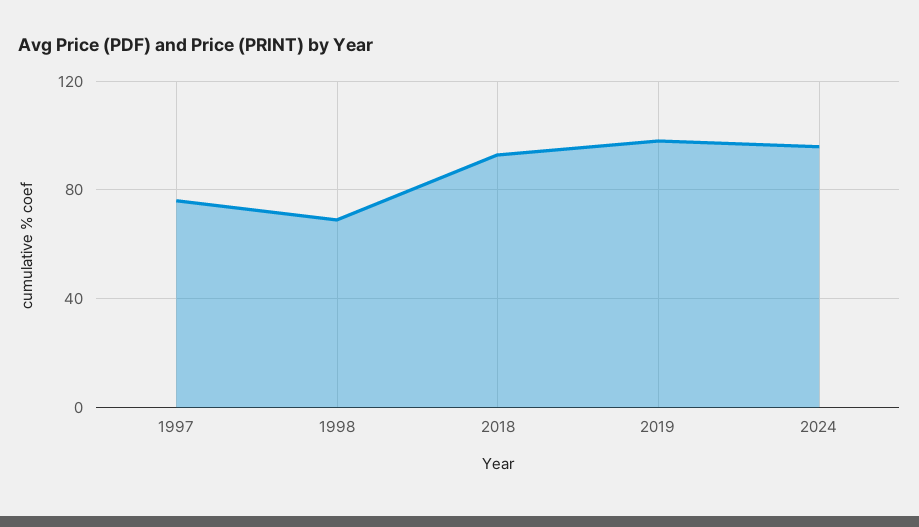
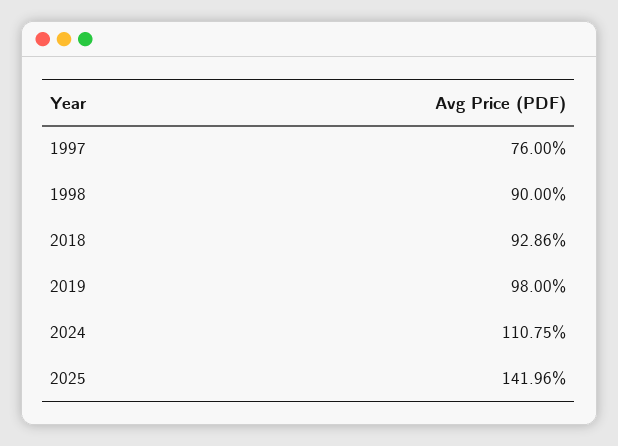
1998: 70 -> 90
2024: 95 -> 110.75
2025: none -> 141.96

